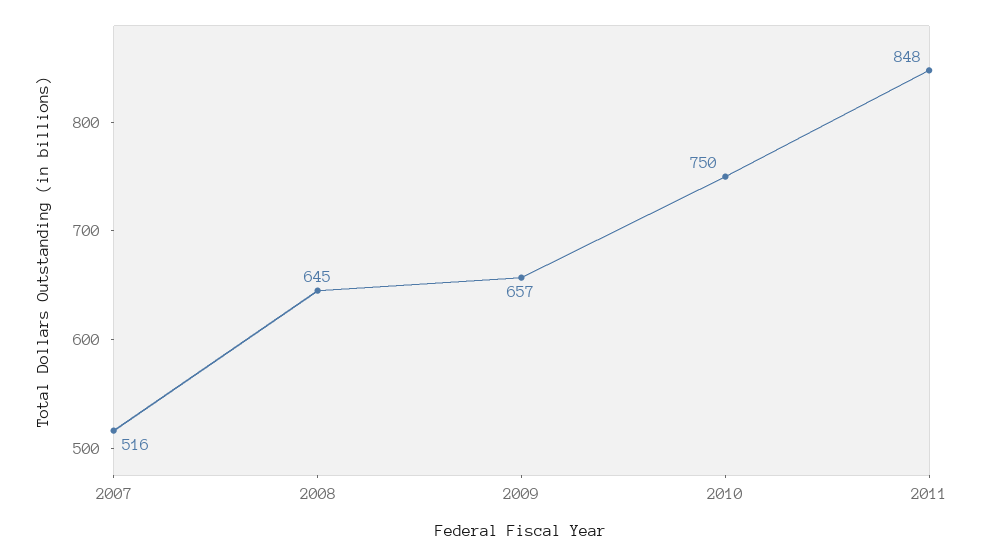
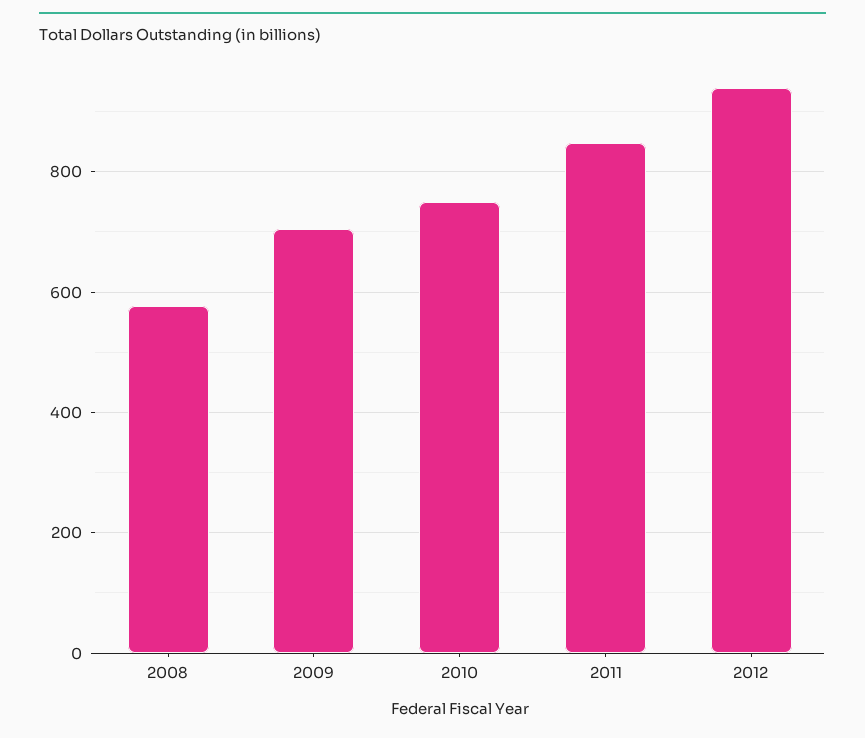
2007: 516 -> none
2008: 645 -> 580
2009: 657 -> 700
2012: none -> 940

